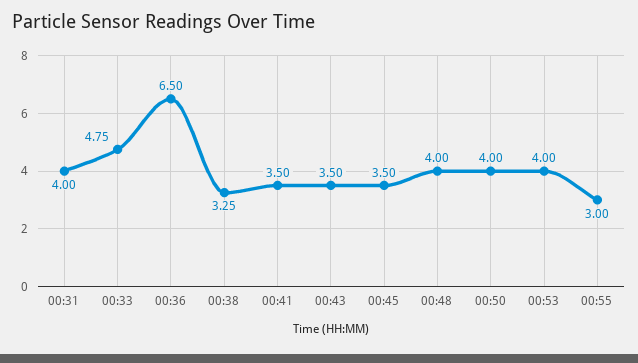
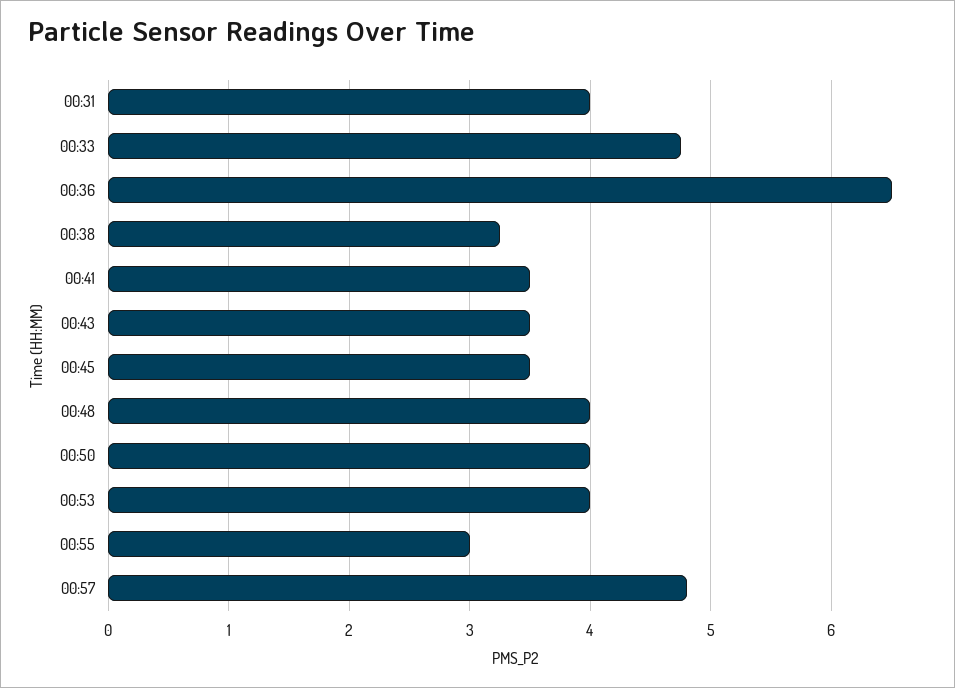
00:57: none -> 4.8

